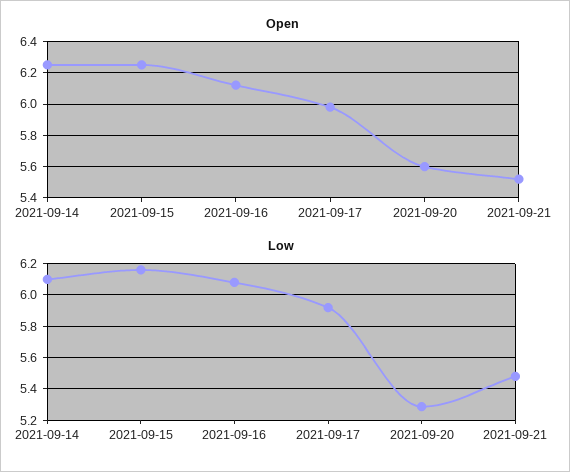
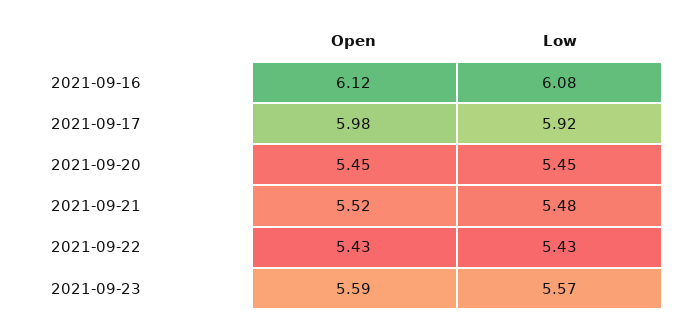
Open, 2021-09-14: 6.25 -> none
Open, 2021-09-15: 6.25 -> none
Open, 2021-09-20: 5.6 -> 5.45
Low, 2021-09-14: 6.1 -> none
Low, 2021-09-15: 6.15 -> none
Low, 2021-09-20: 5.3 -> 5.45
Open, 2021-09-22: none -> 5.43
Low, 2021-09-22: none -> 5.43
Open, 2021-09-23: none -> 5.59
Low, 2021-09-23: none -> 5.57

